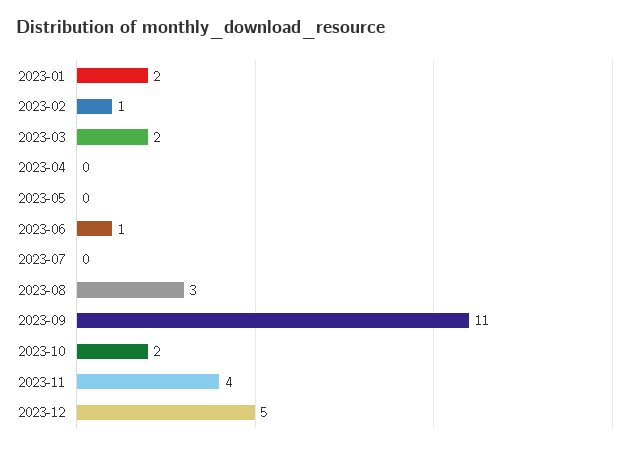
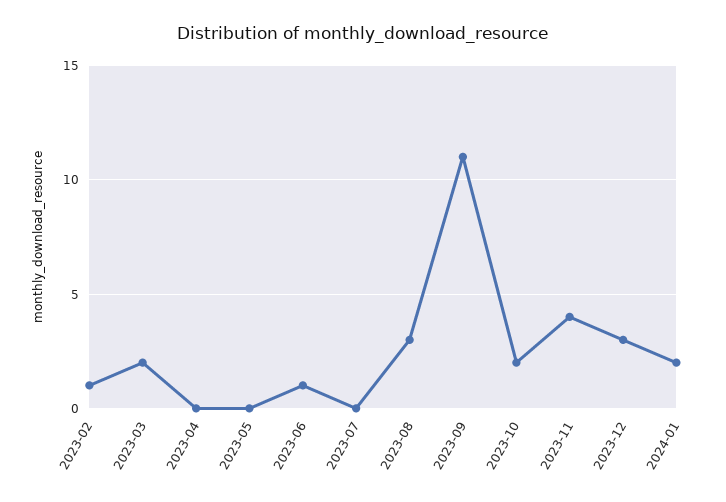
2023-01: 2 -> none
2023-12: 5 -> 3
2024-01: none -> 2

